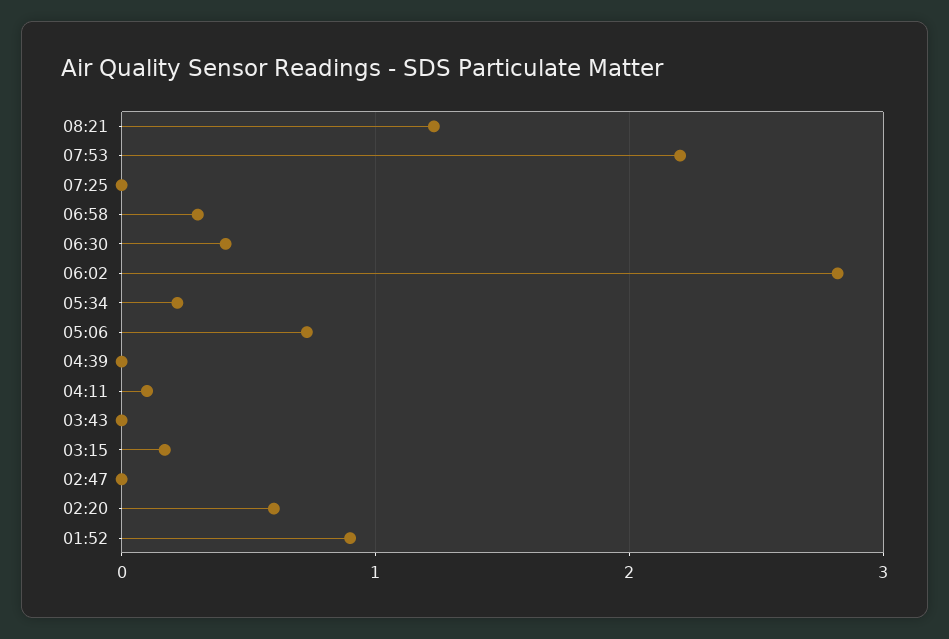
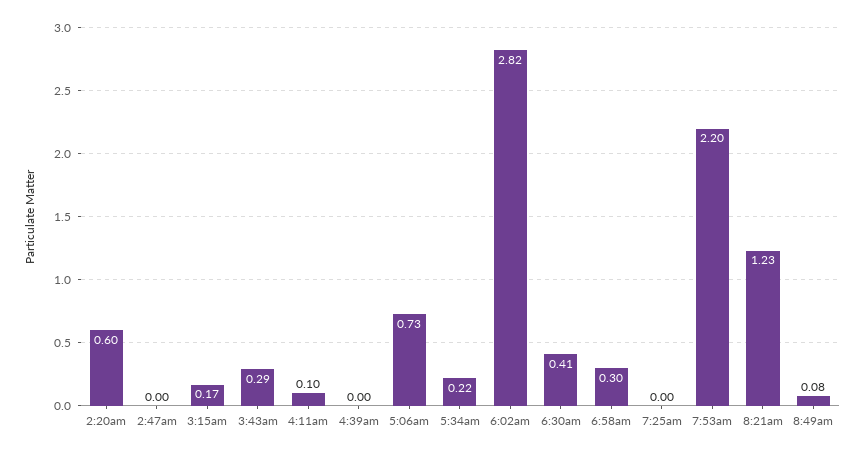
03:43: 0 -> 0.29
01:52: 0.9 -> none
8:49am: none -> 0.08

